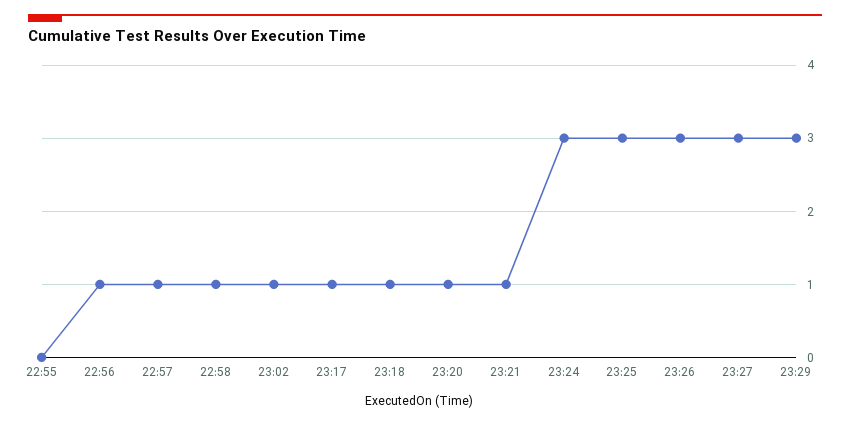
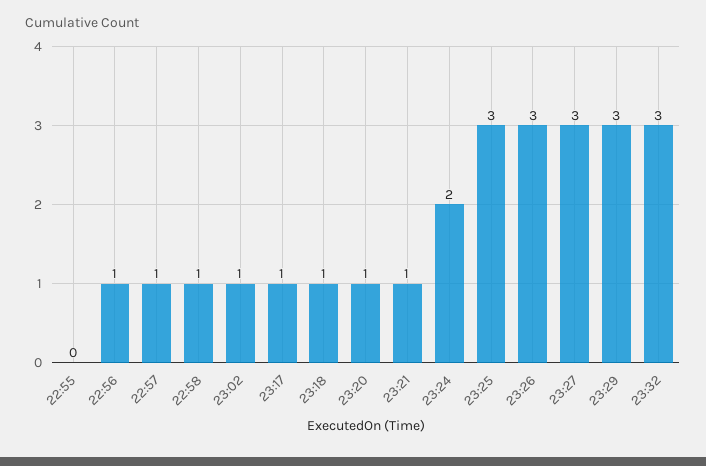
23:24: 3 -> 2
23:32: none -> 3

